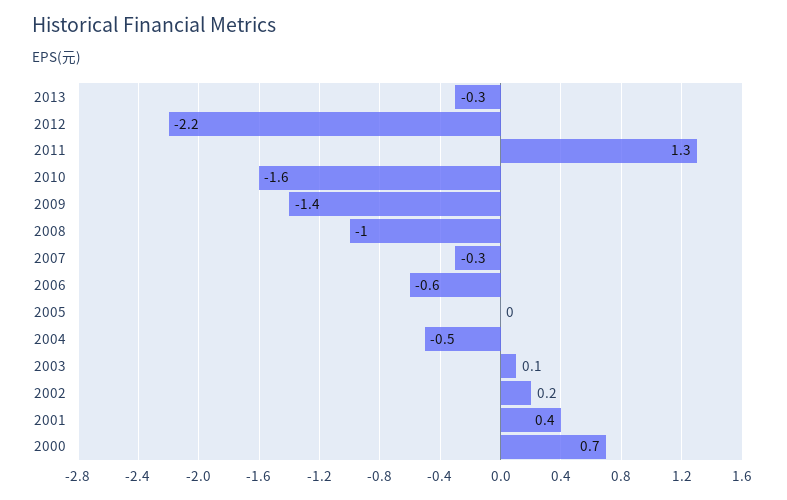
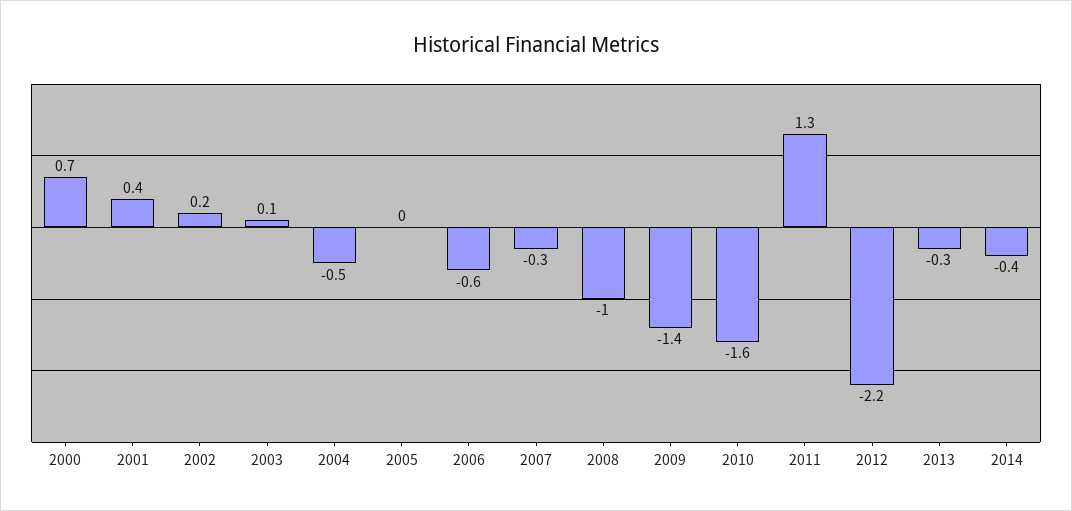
2014: none -> -0.4

